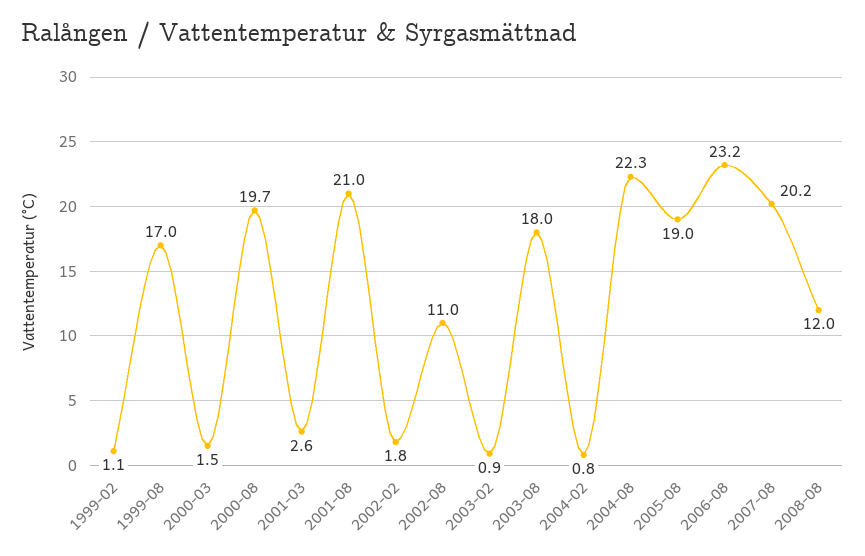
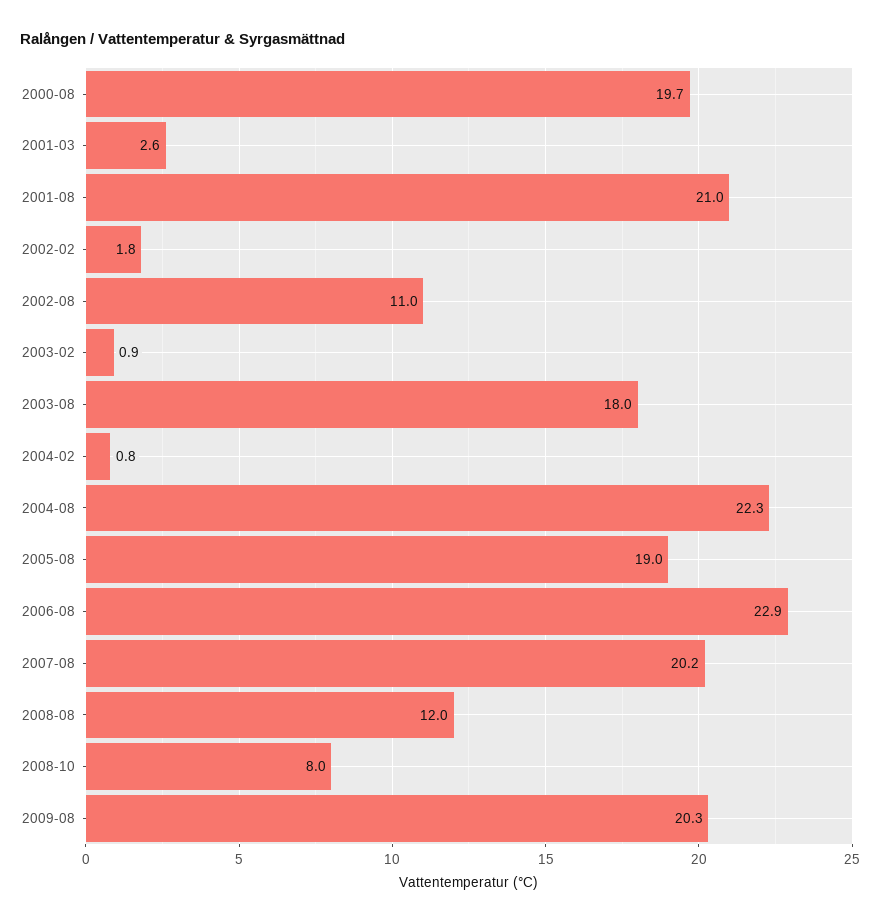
1999-02: 1.1 -> none
1999-08: 17 -> none
2000-03: 1.5 -> none
2006-08: 23.2 -> 22.9
2008-10: none -> 8
2009-08: none -> 20.3

